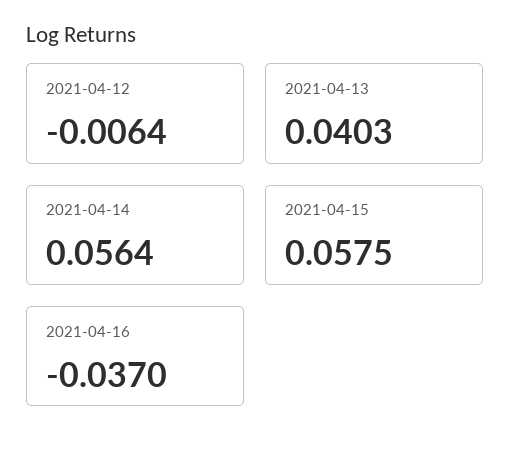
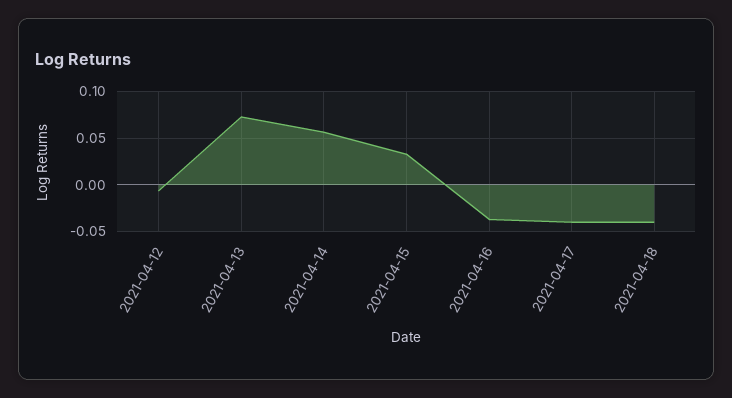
2021-04-13: 0.0403 -> 0.07
2021-04-15: 0.0575 -> 0.03
2021-04-17: none -> -0.04
2021-04-18: none -> -0.04

